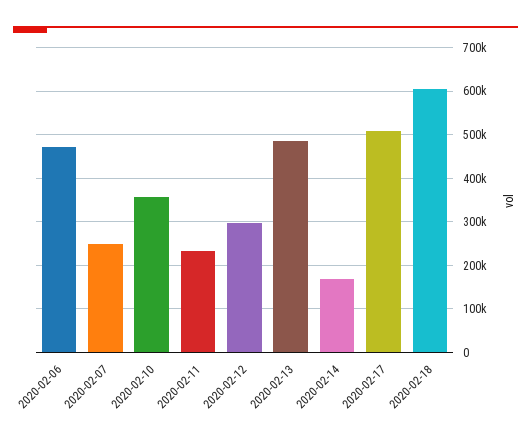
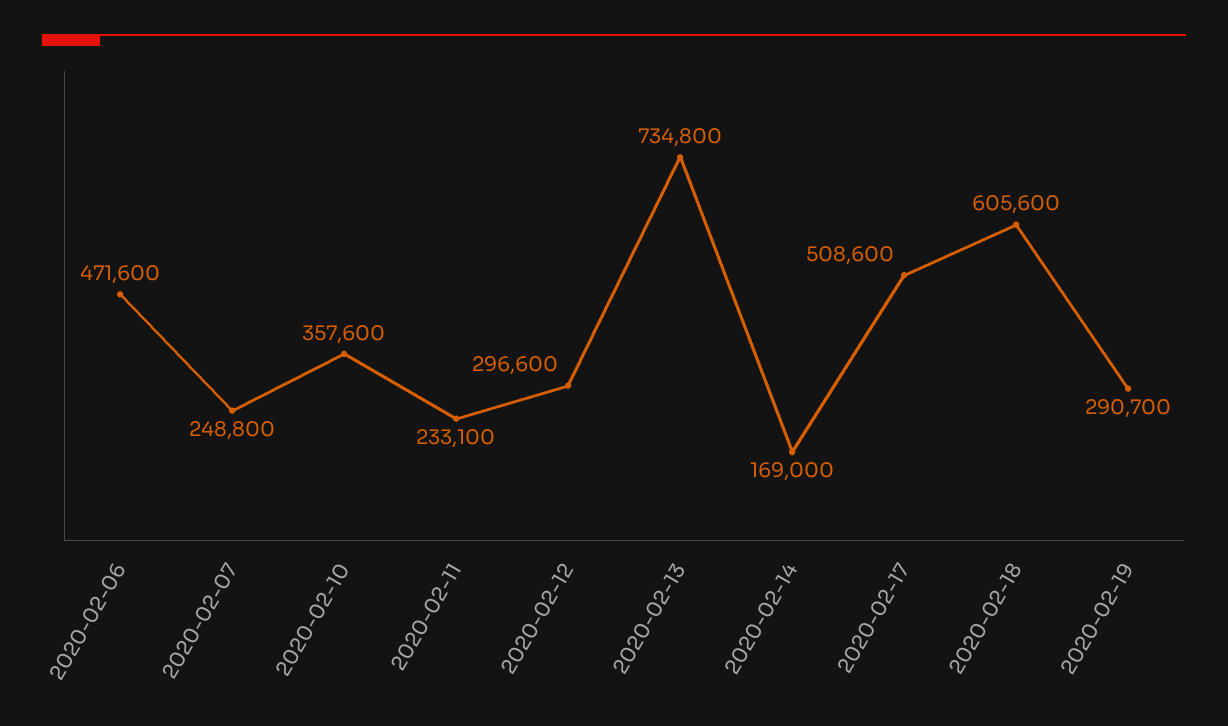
2020-02-13: 480000 -> 734800
2020-02-19: none -> 290700

